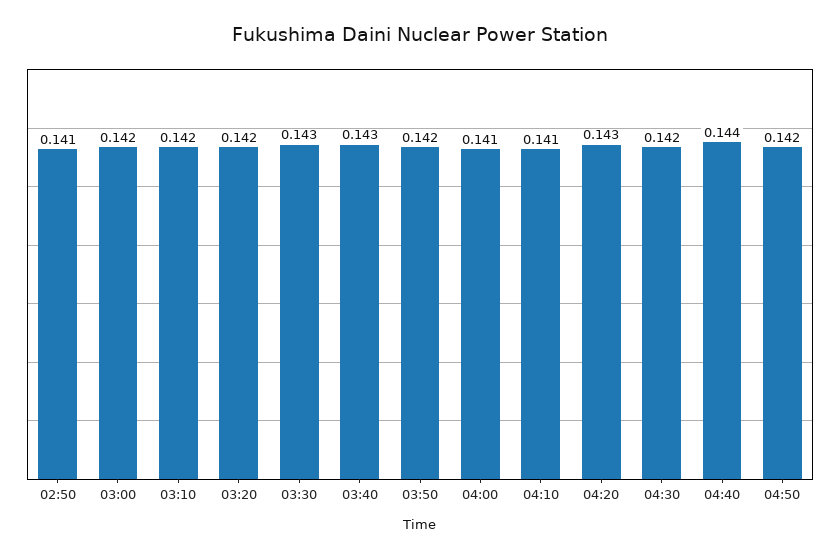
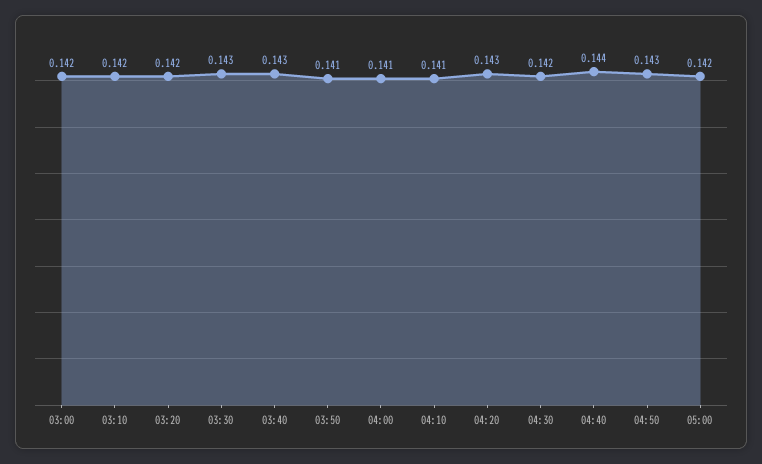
02:50: 0.141 -> none
03:50: 0.142 -> 0.141
04:50: 0.142 -> 0.143
05:00: none -> 0.142

